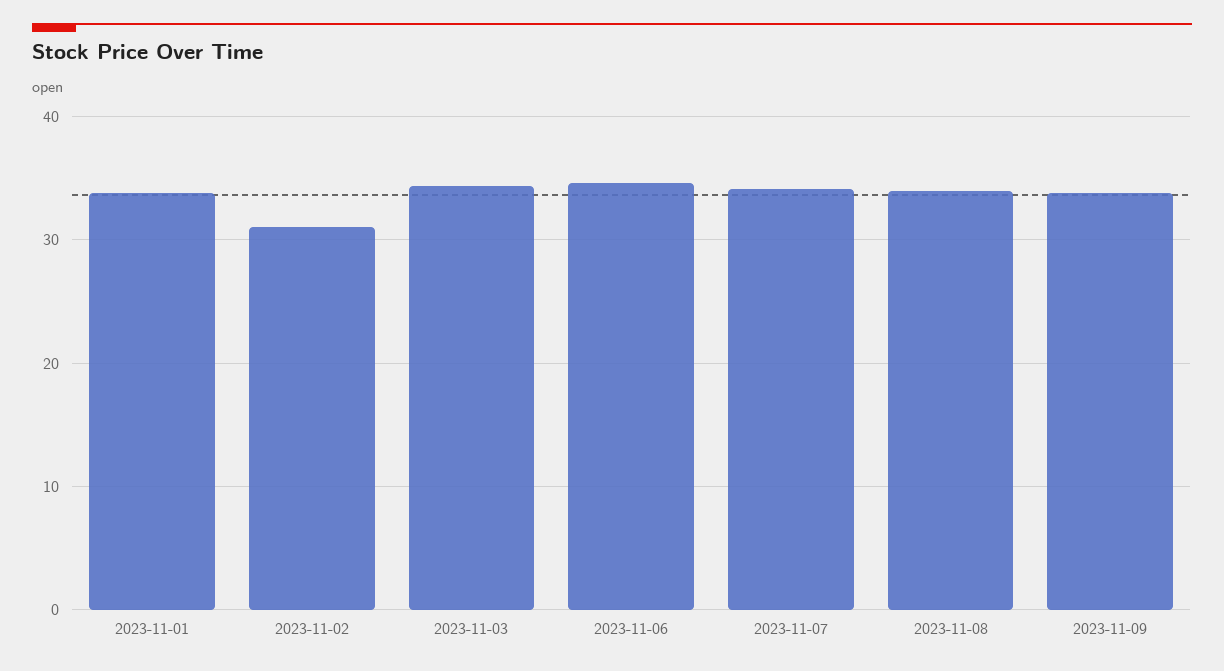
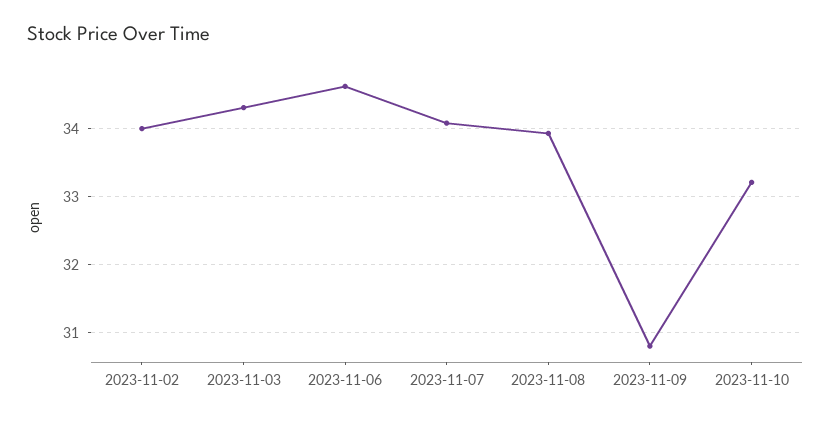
2023-11-01: 34 -> none
2023-11-02: 31 -> 34
2023-11-09: 34 -> 30.8
2023-11-10: none -> 33.2

